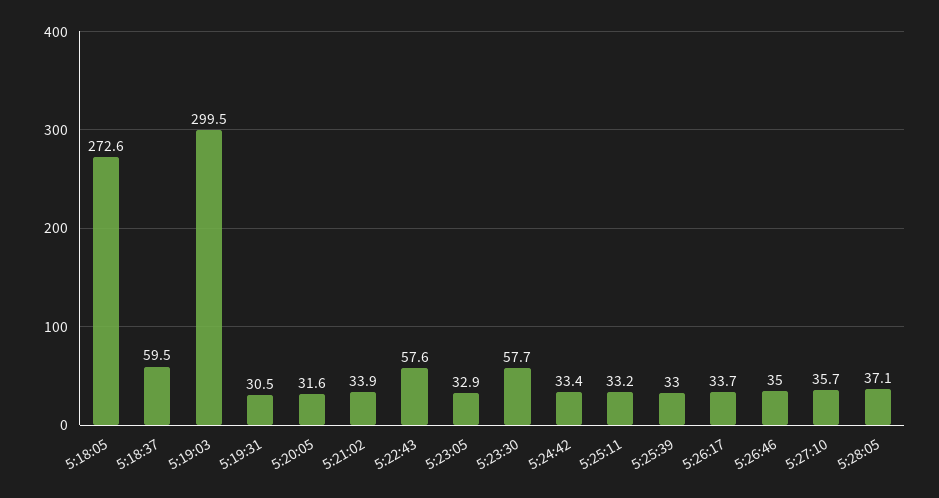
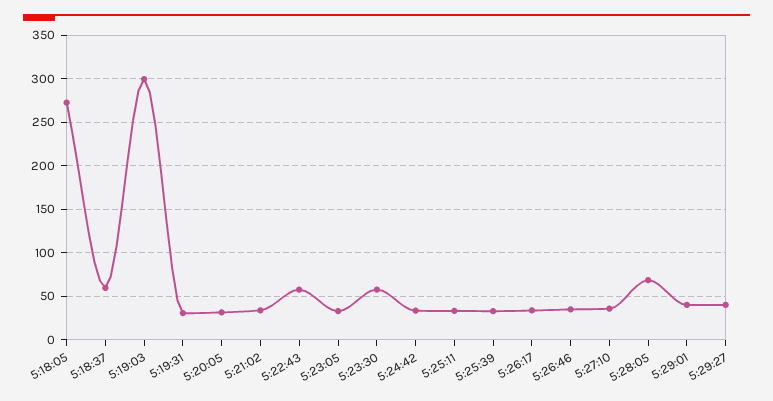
5:28:05: 37.1 -> 70
5:29:01: none -> 40
5:29:27: none -> 40

